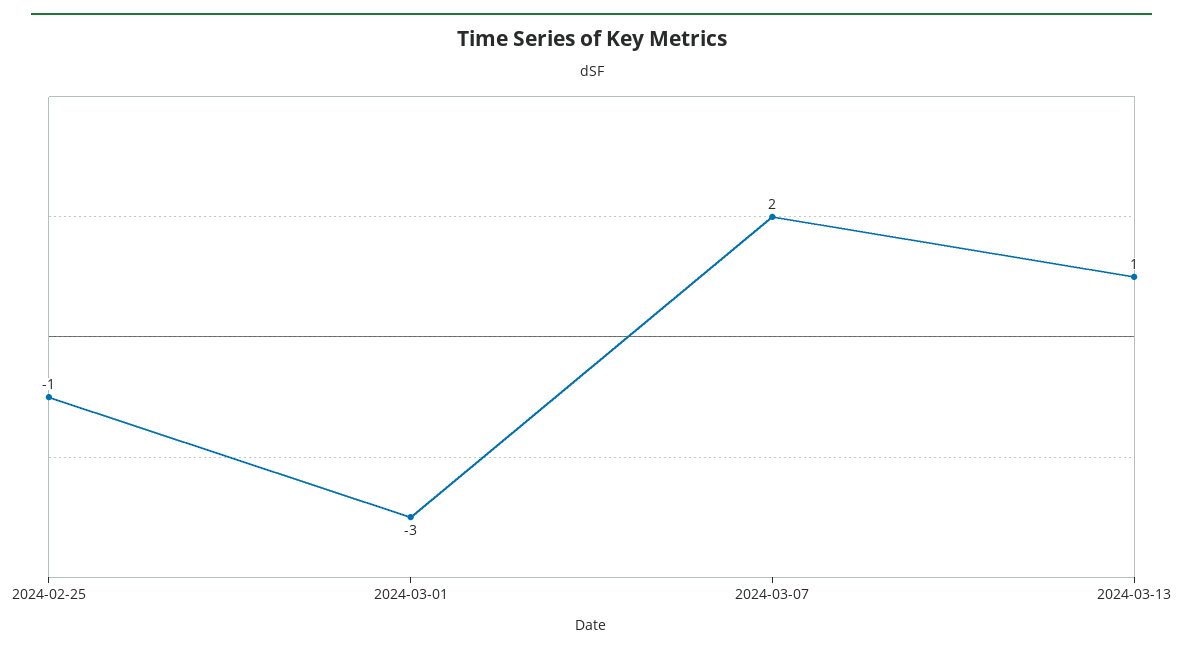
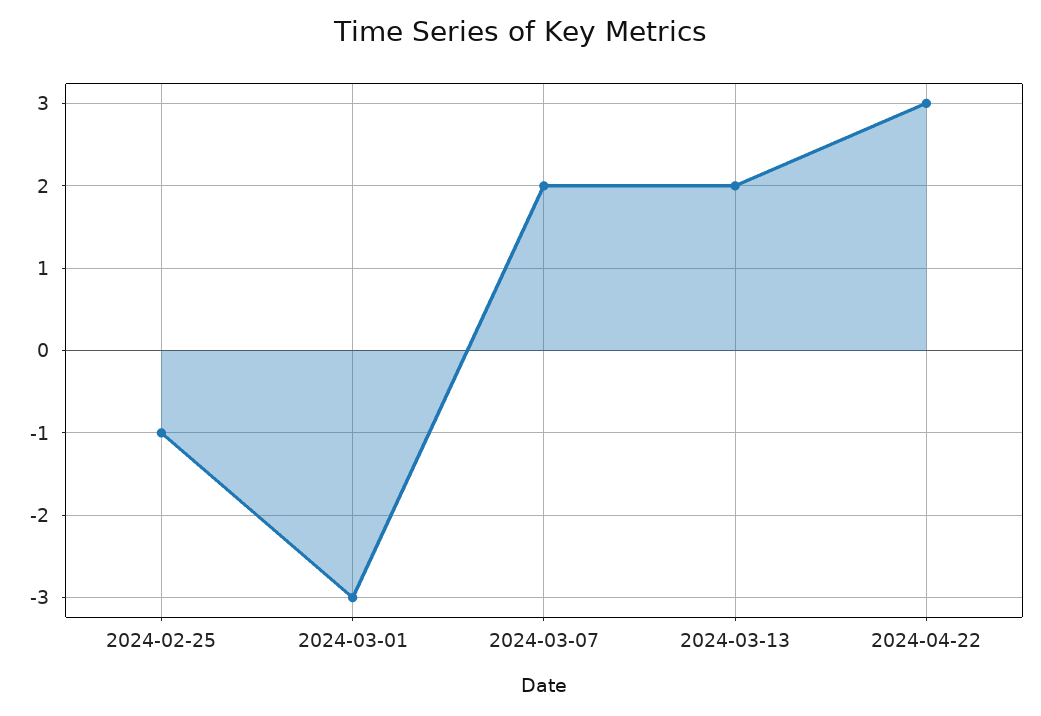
2024-03-13: 1 -> 2
2024-04-22: none -> 3

